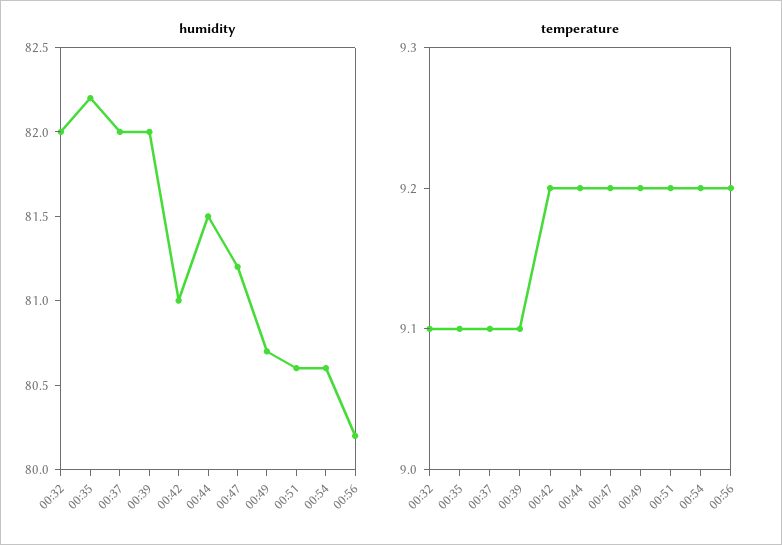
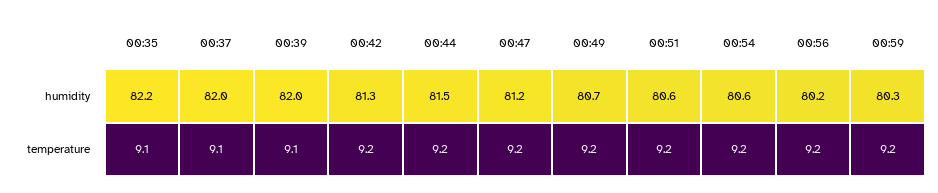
humidity, 00:32: 82 -> none
humidity, 00:42: 81 -> 81.3
temperature, 00:32: 9.1 -> none
humidity, 00:59: none -> 80.3
temperature, 00:59: none -> 9.2

